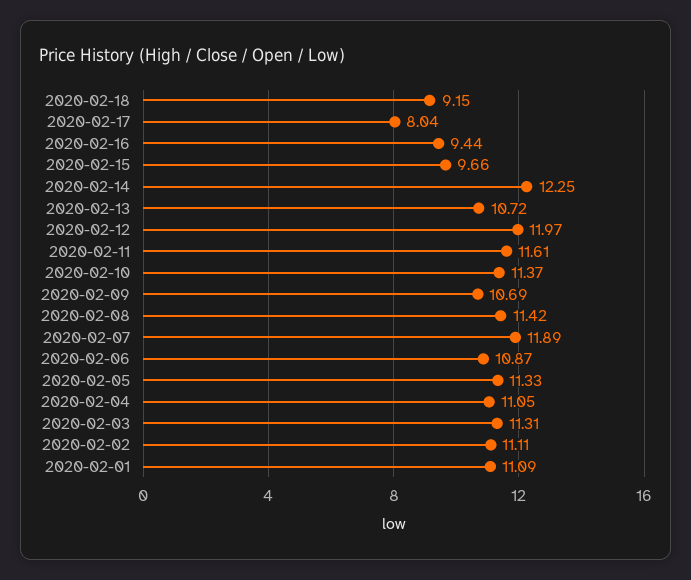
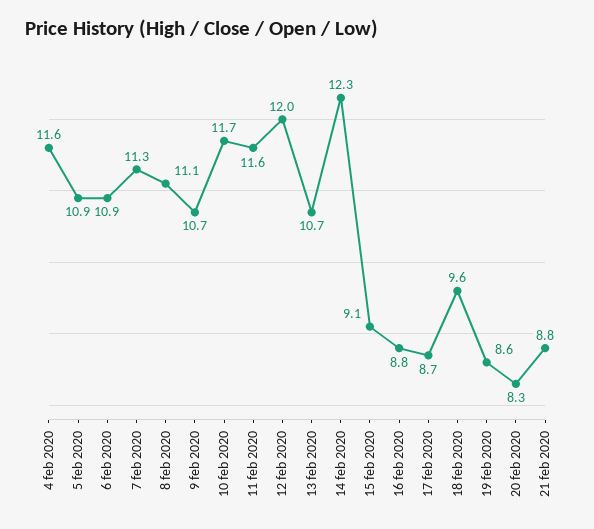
2020-02-18: 9.15 -> 9.6
2020-02-17: 8.04 -> 8.7
2020-02-16: 9.44 -> 8.8
2020-02-15: 9.66 -> 9.1
2020-02-10: 11.37 -> 11.7
2020-02-08: 11.42 -> 11.1
2020-02-07: 11.89 -> 11.3
2020-02-05: 11.33 -> 10.9
2020-02-04: 11.05 -> 11.6
2020-02-03: 11.31 -> none
2020-02-02: 11.11 -> none
2020-02-01: 11.09 -> none
19 feb 2020: none -> 8.6
20 feb 2020: none -> 8.3
21 feb 2020: none -> 8.8

